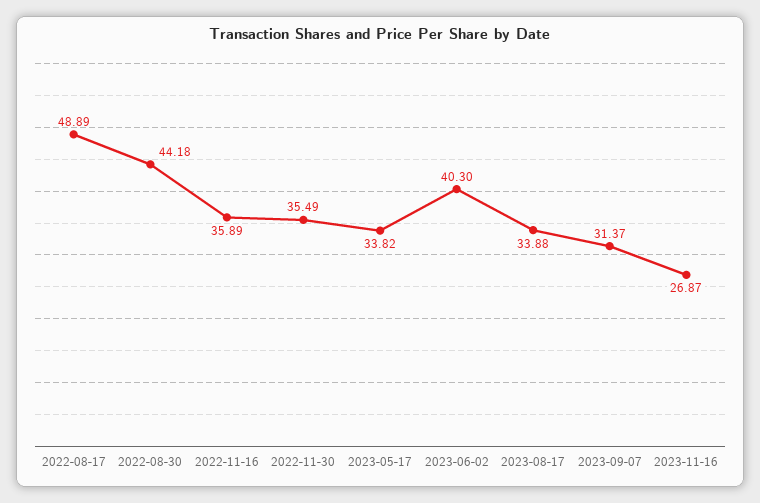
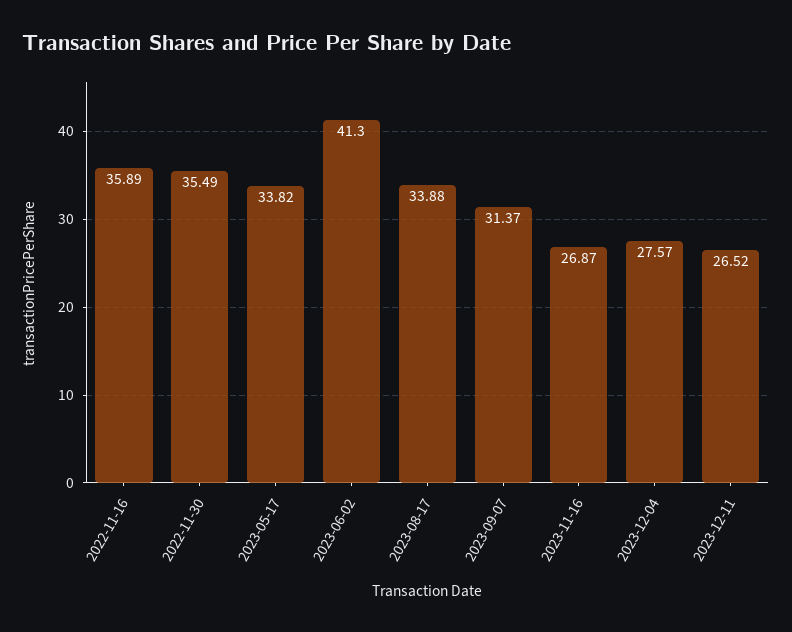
2022-08-17: 48.89 -> none
2022-08-30: 44.18 -> none
2023-06-02: 40.3 -> 41.3
2023-12-04: none -> 27.57
2023-12-11: none -> 26.52

